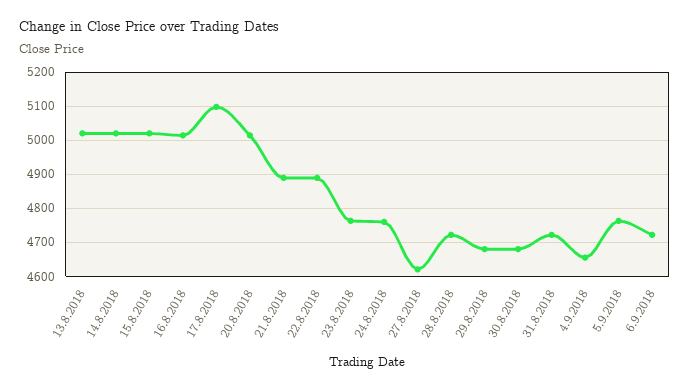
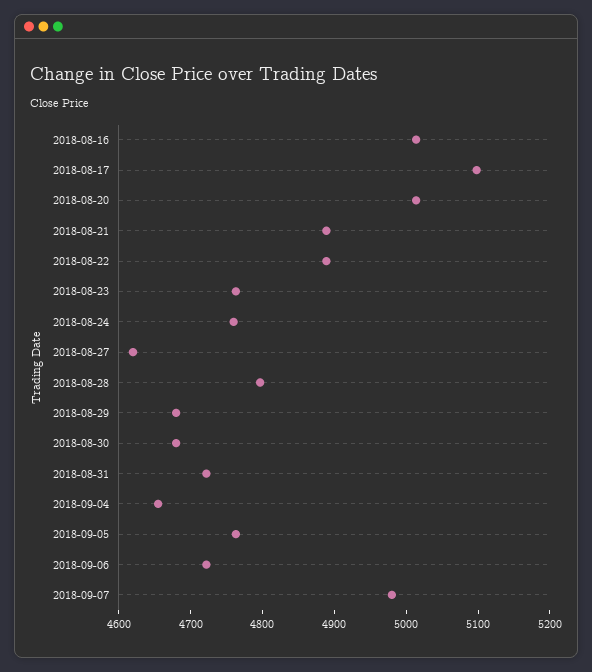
13.8.2018: 5020 -> none
14.8.2018: 5020 -> none
15.8.2018: 5020 -> none
28.8.2018: 4720 -> 4800
2018-09-07: none -> 4980

